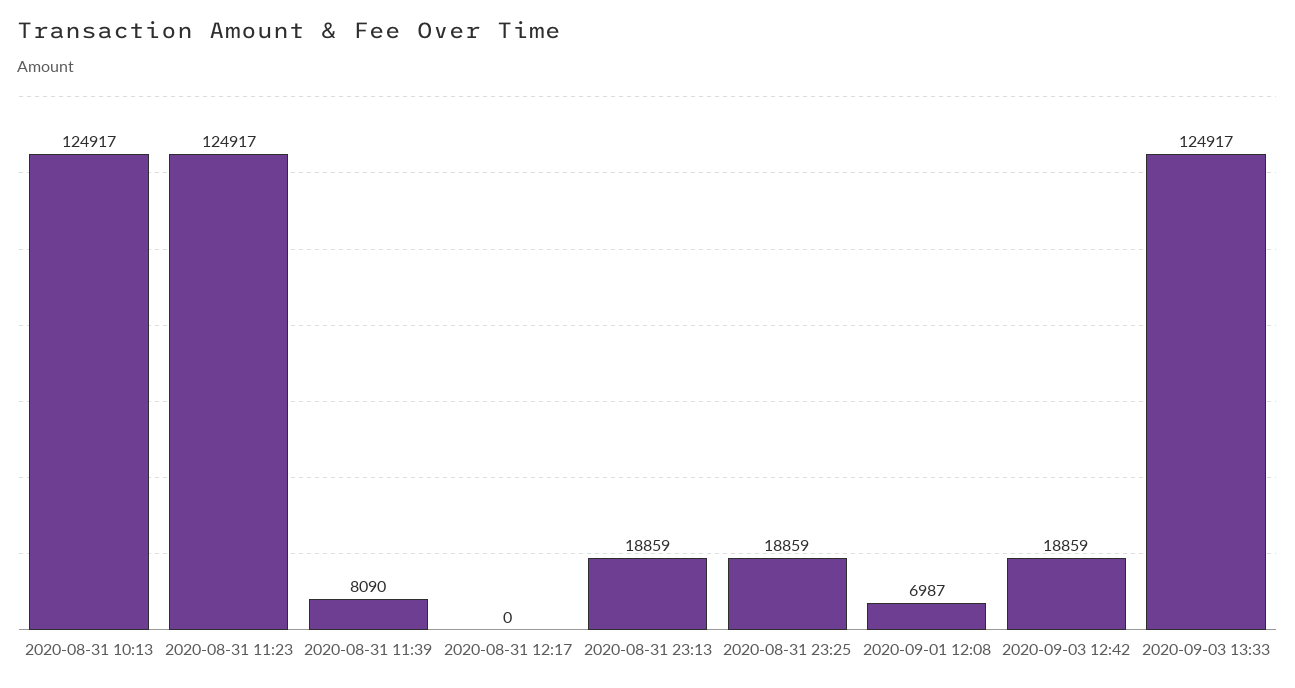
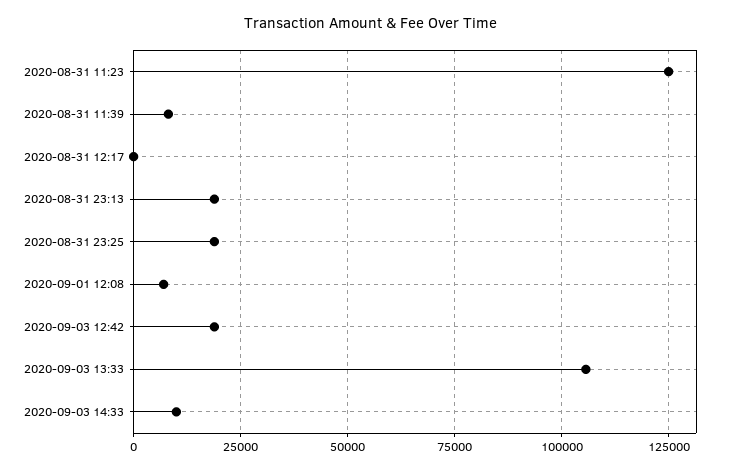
2020-08-31 10:13: 124917 -> none
2020-09-03 13:33: 124917 -> 105000
2020-09-03 14:33: none -> 10000

